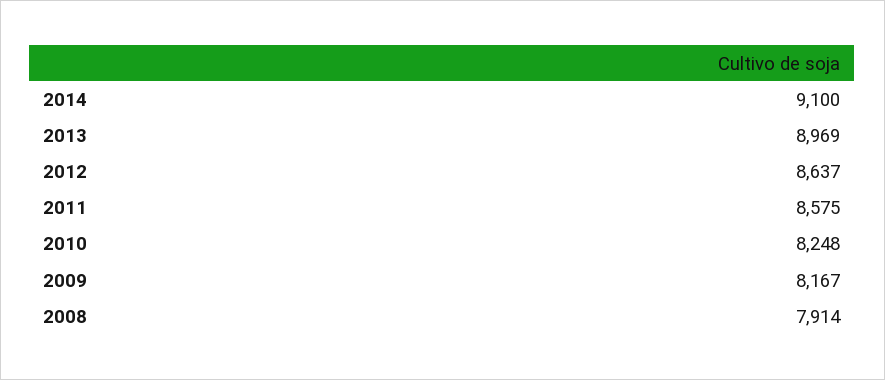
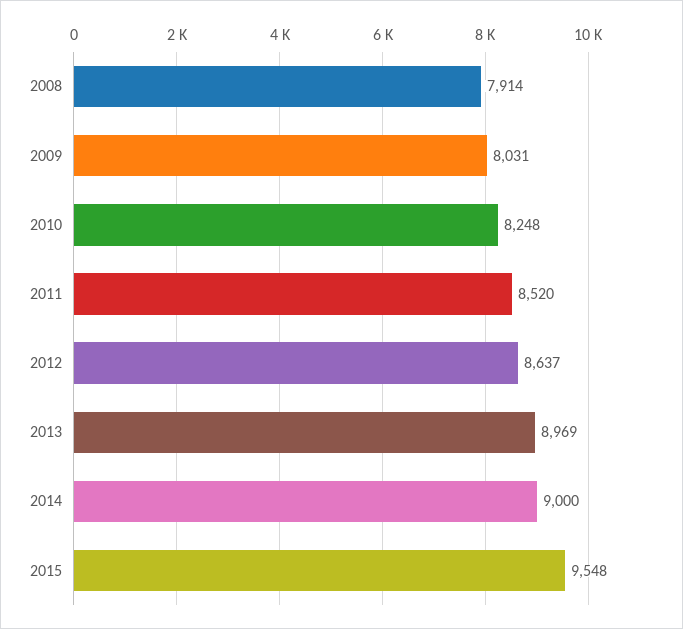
2014: 9100 -> 9000
2011: 8575 -> 8520
2009: 8167 -> 8031
2015: none -> 9548

